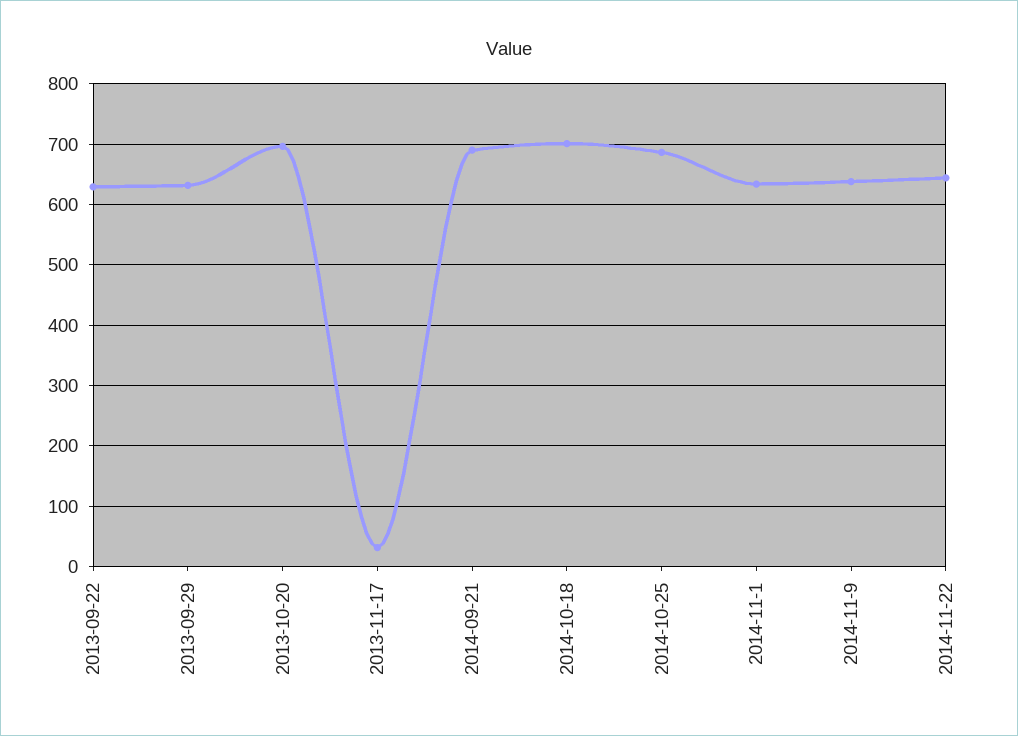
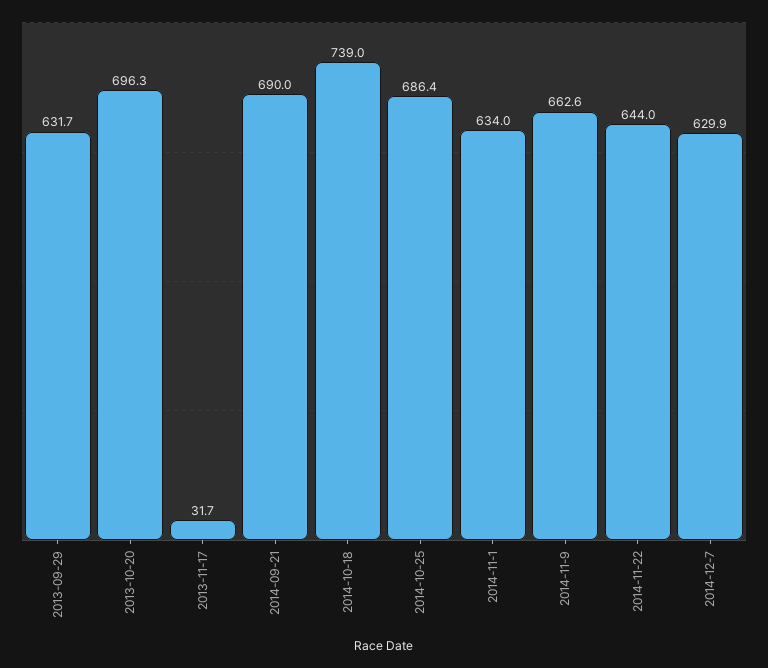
2013-09-22: 630 -> none
2014-10-18: 700 -> 739
2014-11-9: 640 -> 662.6
2014-12-7: none -> 629.9

